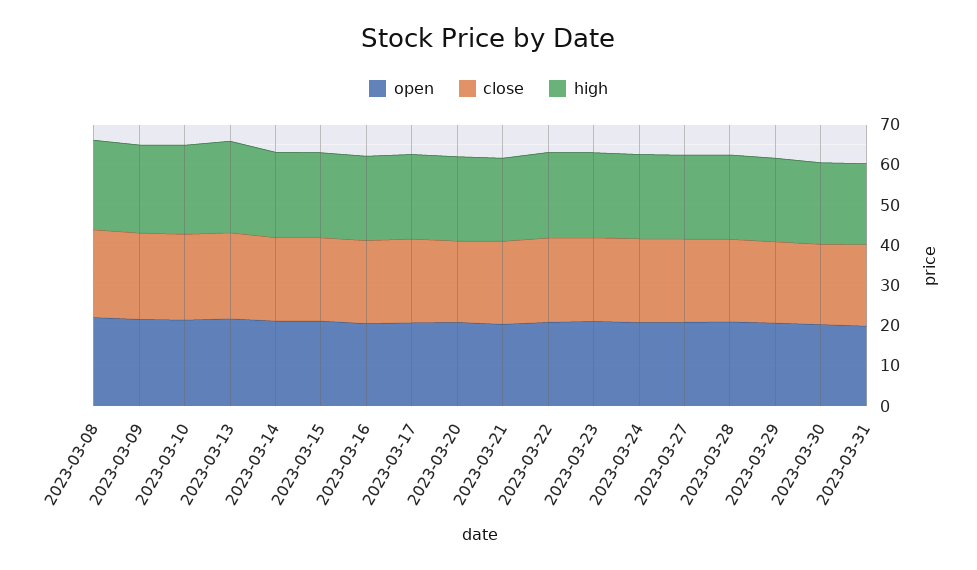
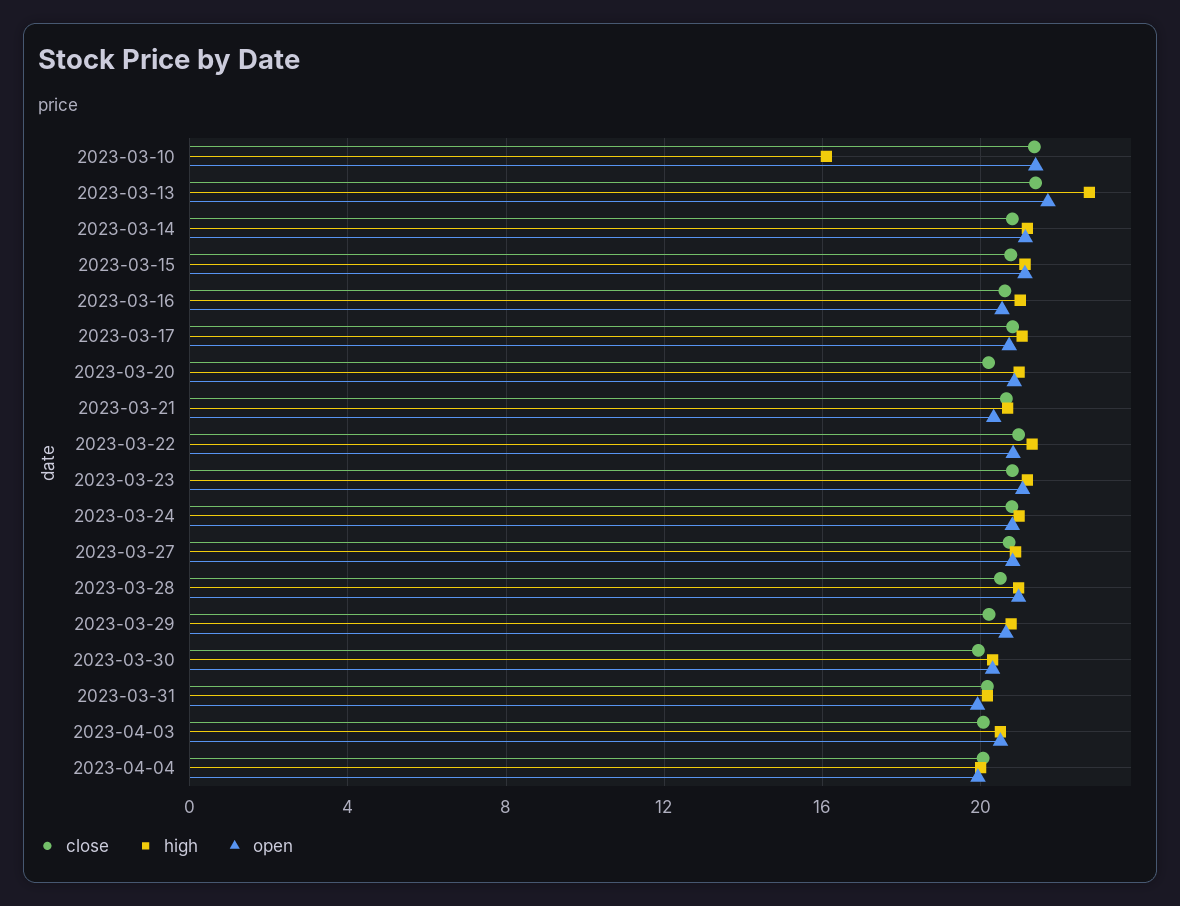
open, 2023-03-08: 22 -> none
close, 2023-03-08: 22 -> none
high, 2023-03-08: 22 -> none
open, 2023-03-09: 22 -> none
close, 2023-03-09: 22 -> none
high, 2023-03-09: 22 -> none
high, 2023-03-10: 22 -> 16
close, 2023-04-03: none -> 20
high, 2023-04-03: none -> 20.5
open, 2023-04-03: none -> 20.5
close, 2023-04-04: none -> 20
high, 2023-04-04: none -> 20
open, 2023-04-04: none -> 20

